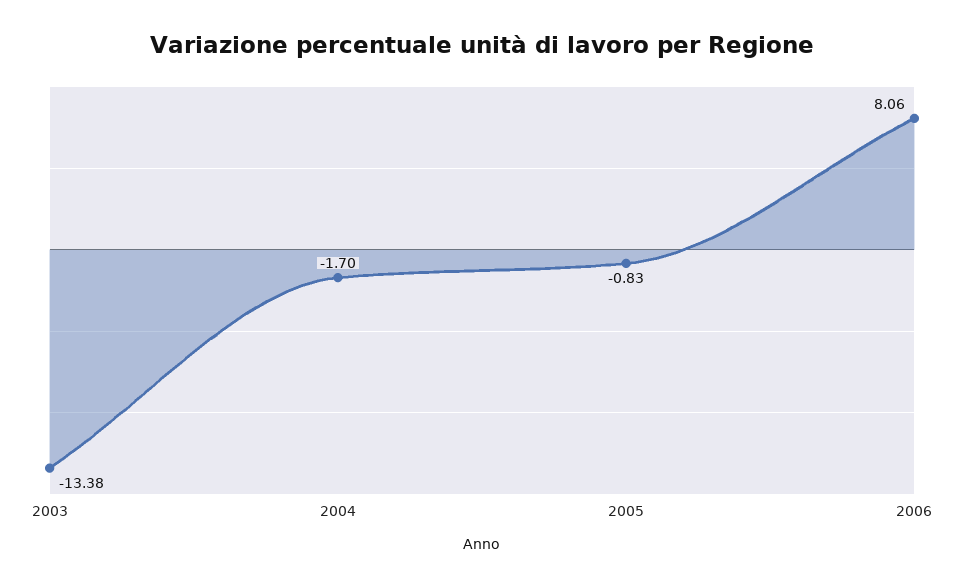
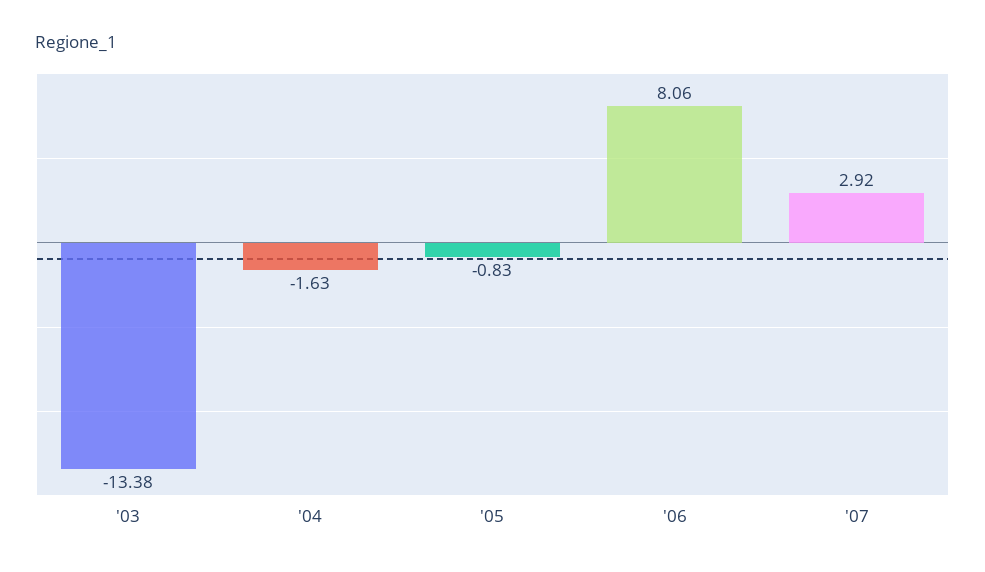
2004: -1.7 -> -1.63
'07: none -> 2.92

